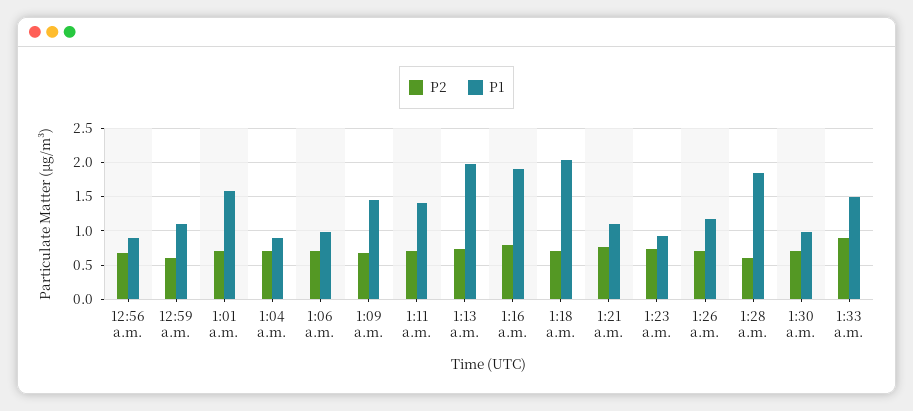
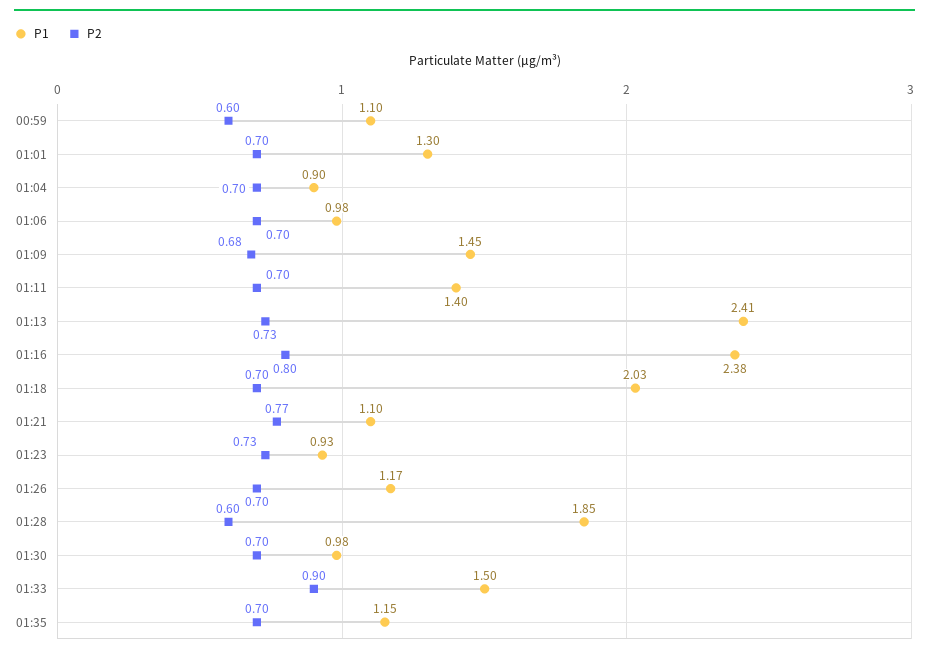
P2, 12:56 a.m.: 0.7 -> none
P1, 12:56 a.m.: 0.9 -> none
P1, 1:01 a.m.: 1.6 -> 1.3
P1, 1:13 a.m.: 2 -> 2.41
P1, 1:16 a.m.: 1.9 -> 2.38
P1, 01:35: none -> 1.15
P2, 01:35: none -> 0.7

